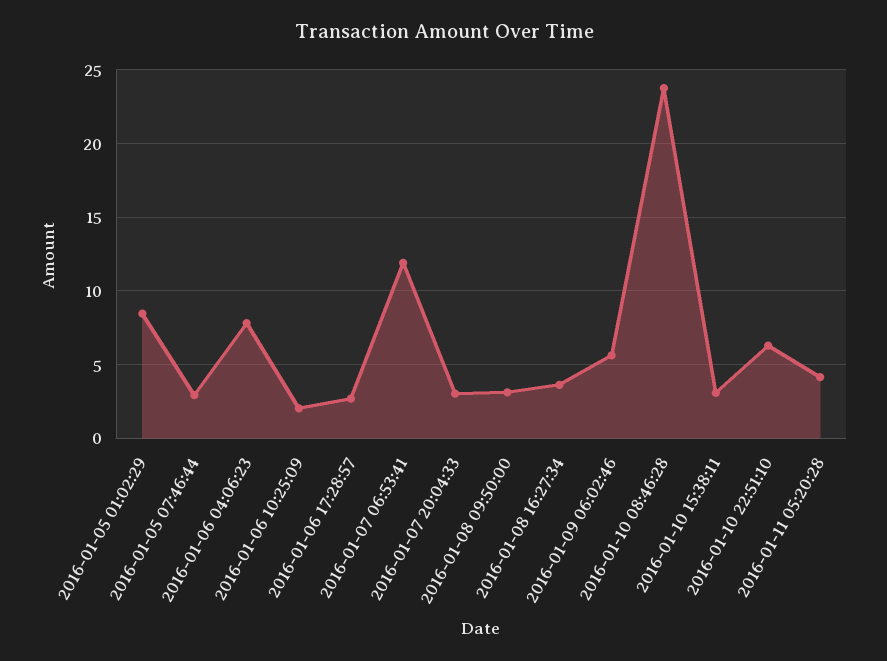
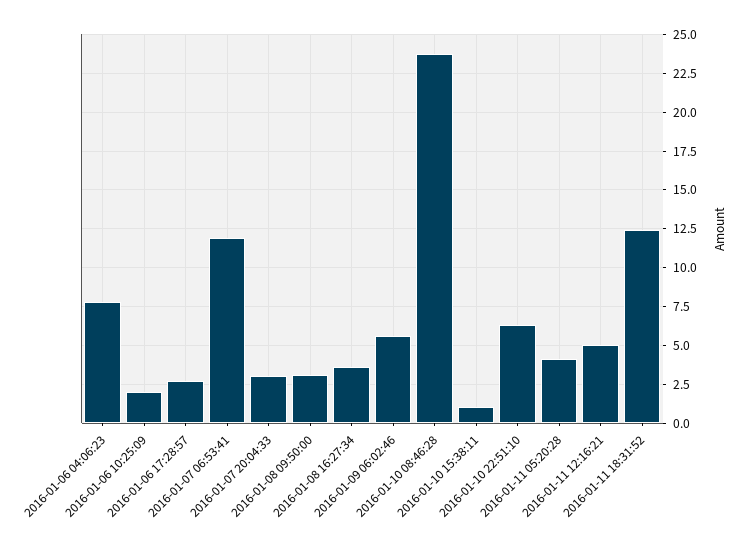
2016-01-05 01:02:29: 8.5 -> none
2016-01-05 07:46:44: 3 -> none
2016-01-10 15:38:11: 3 -> 1
2016-01-11 12:16:21: none -> 5
2016-01-11 18:31:52: none -> 12.5

